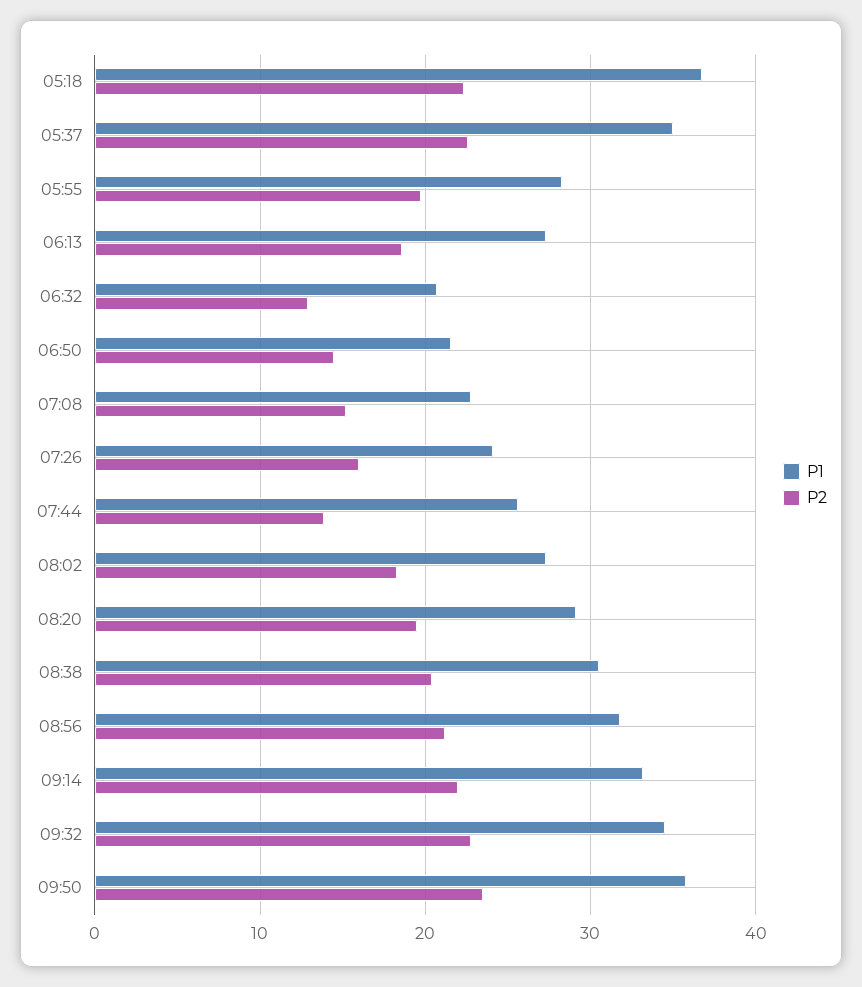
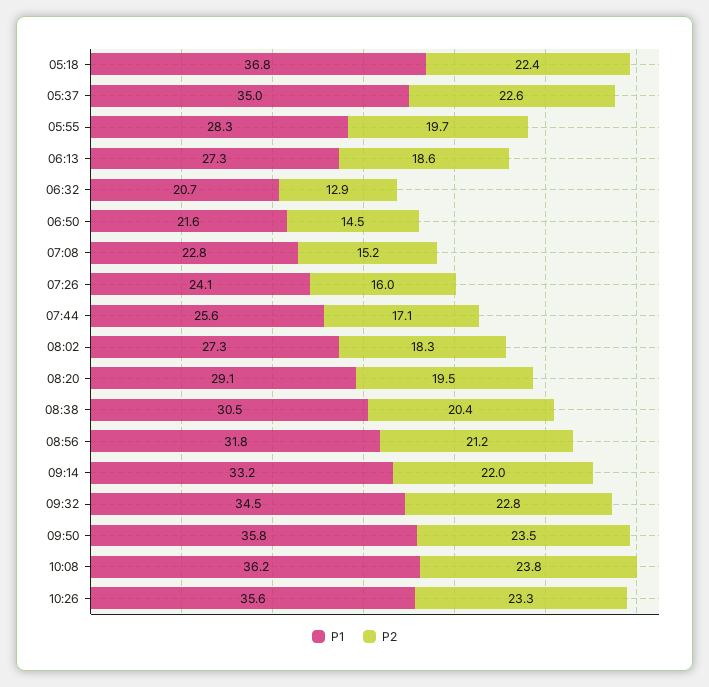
P2, 07:44: 14 -> 17.1
P1, 10:08: none -> 36.2
P2, 10:08: none -> 23.8
P1, 10:26: none -> 35.6
P2, 10:26: none -> 23.3

